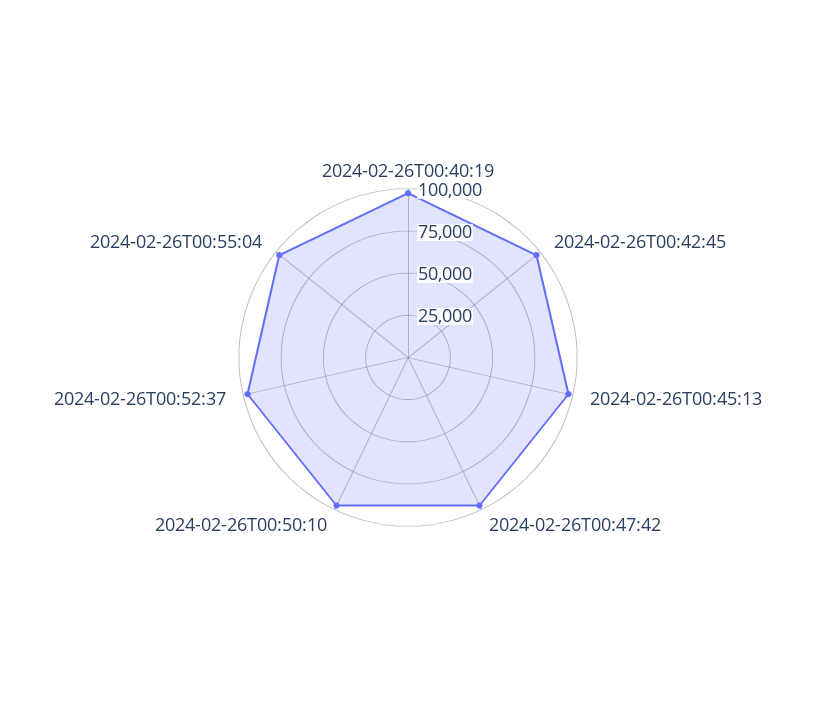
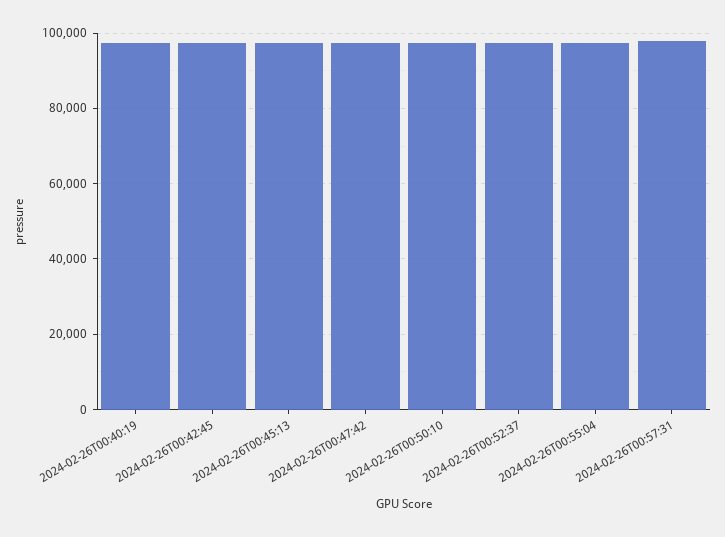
2024-02-26T00:57:31: none -> 98000

